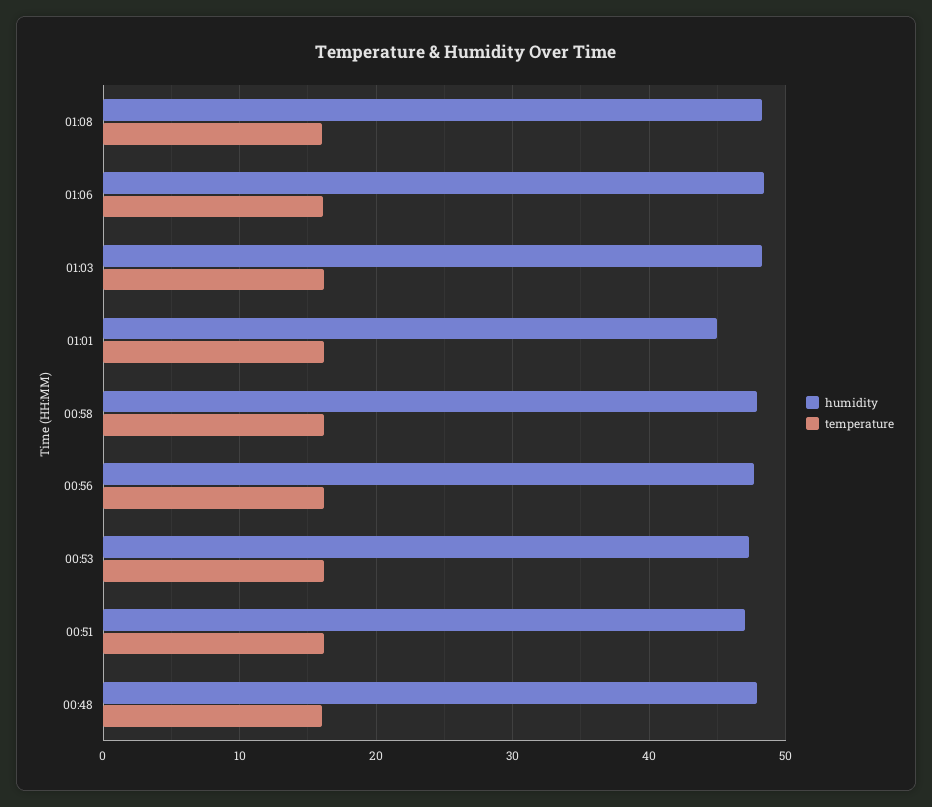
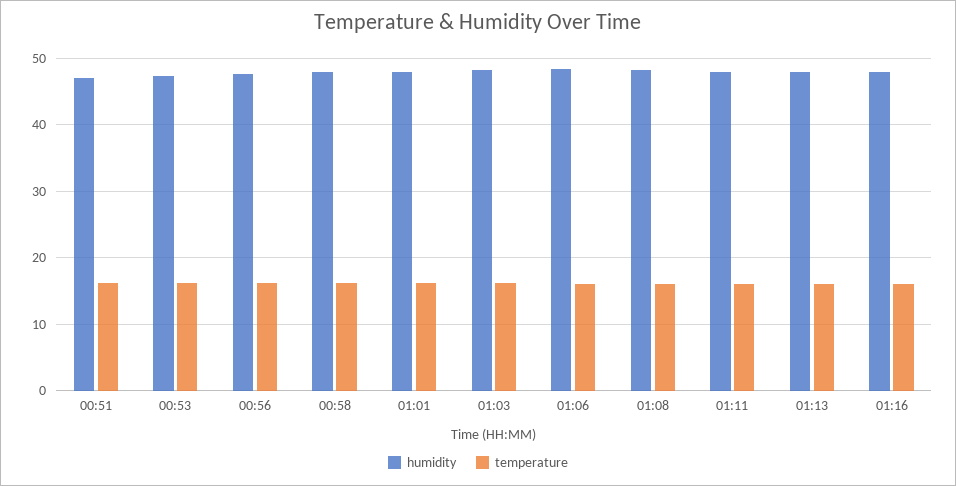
humidity, 01:01: 45 -> 48
humidity, 00:48: 48 -> none
temperature, 00:48: 16 -> none
humidity, 01:11: none -> 48
temperature, 01:11: none -> 16
humidity, 01:13: none -> 48
temperature, 01:13: none -> 16
humidity, 01:16: none -> 48
temperature, 01:16: none -> 16

